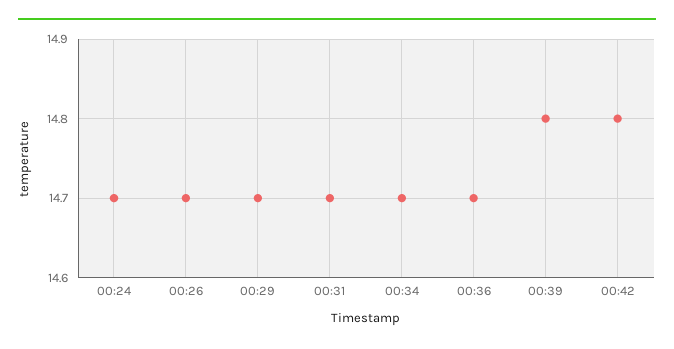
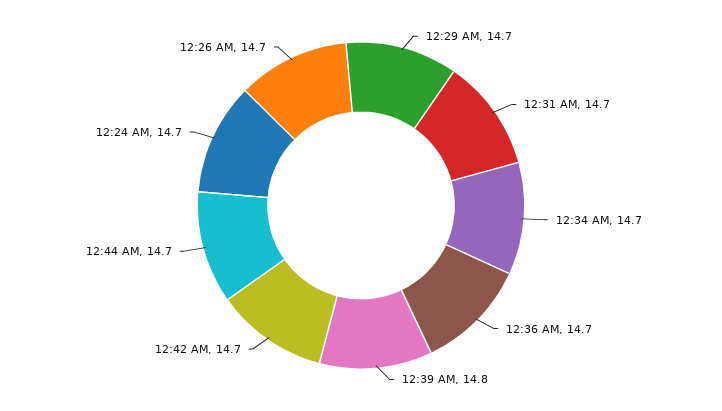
00:42: 14.8 -> 14.7
12:44 AM: none -> 14.7

